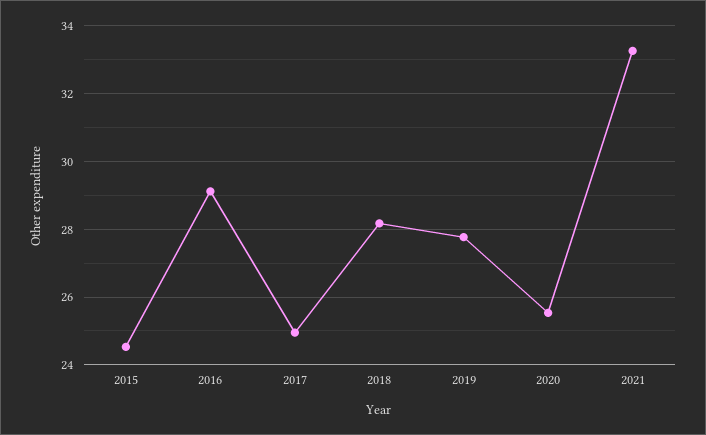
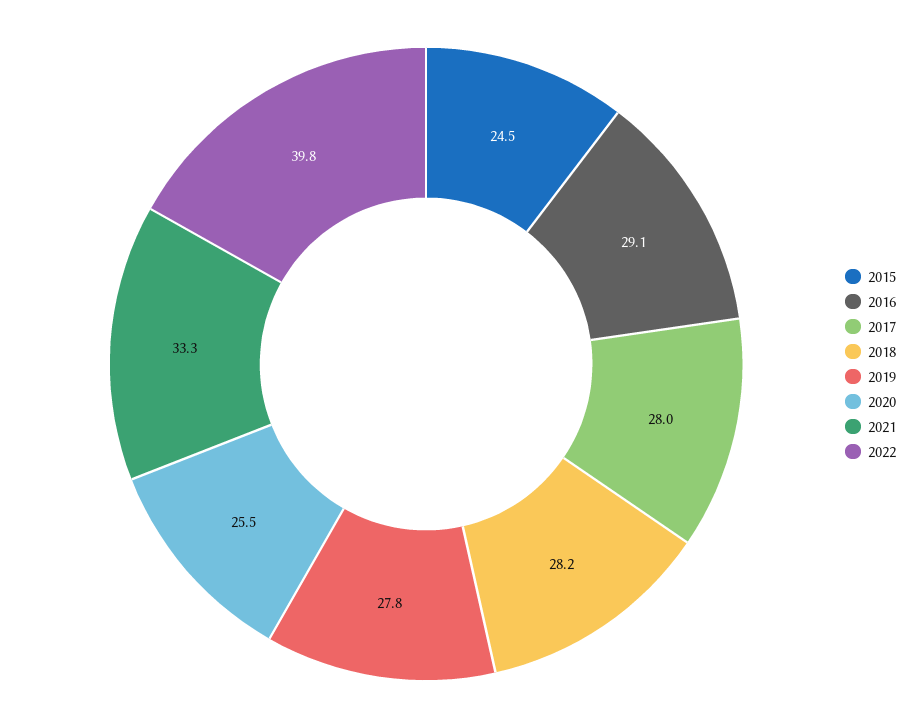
2017: 25 -> 28
2022: none -> 39.8

